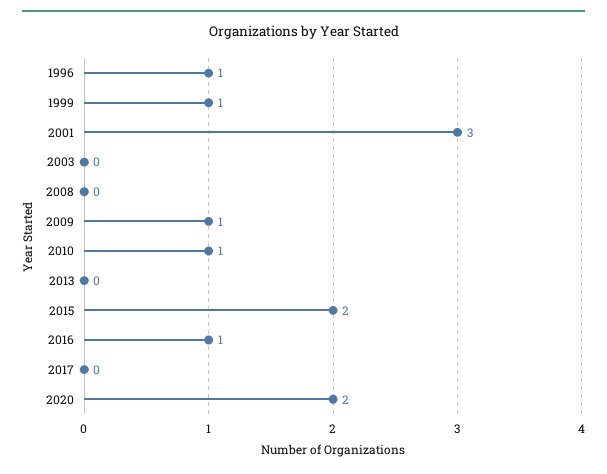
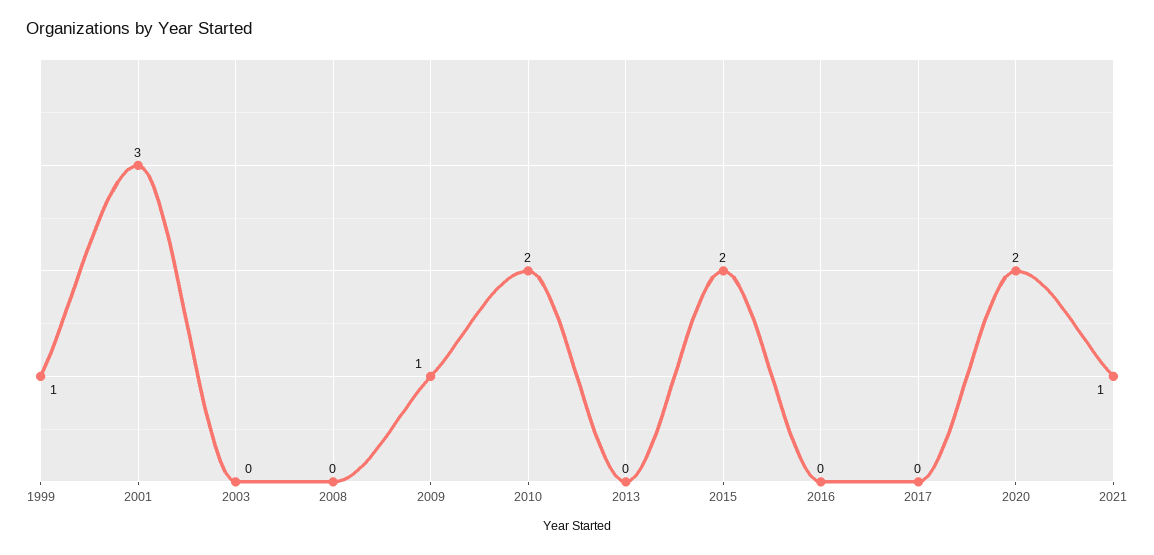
1996: 1 -> none
2010: 1 -> 2
2016: 1 -> 0
2021: none -> 1

